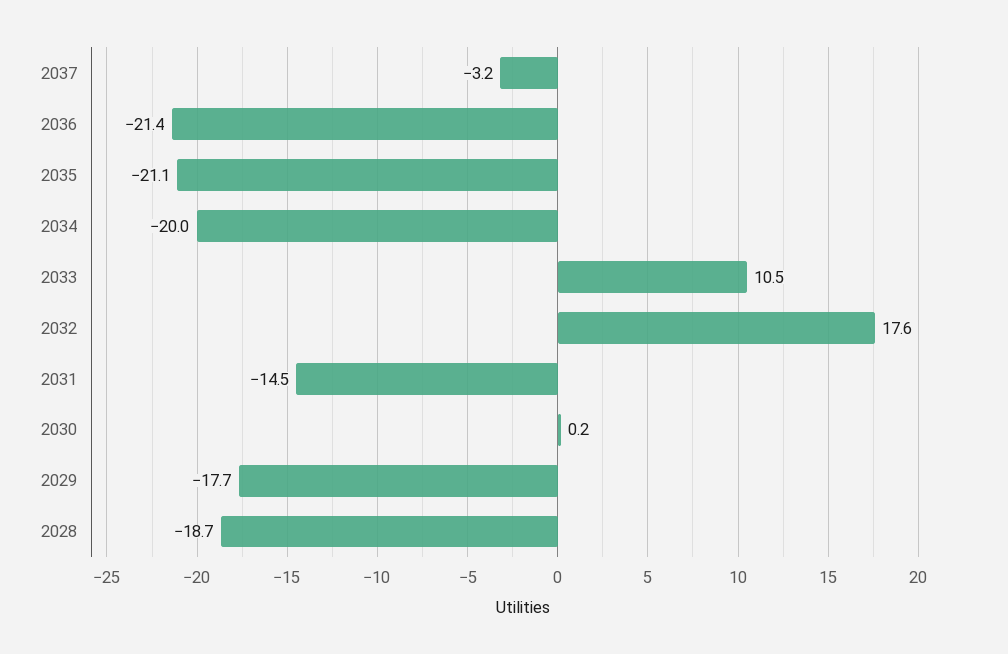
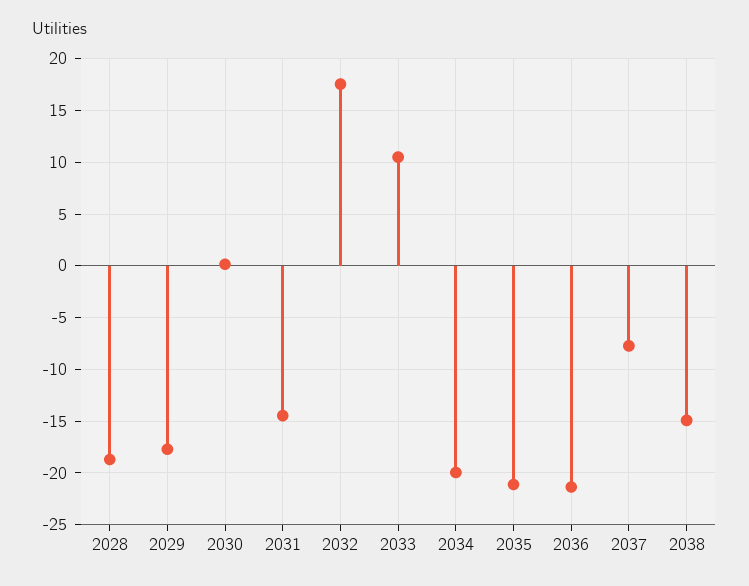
2037: -3.2 -> -8
2038: none -> -15

